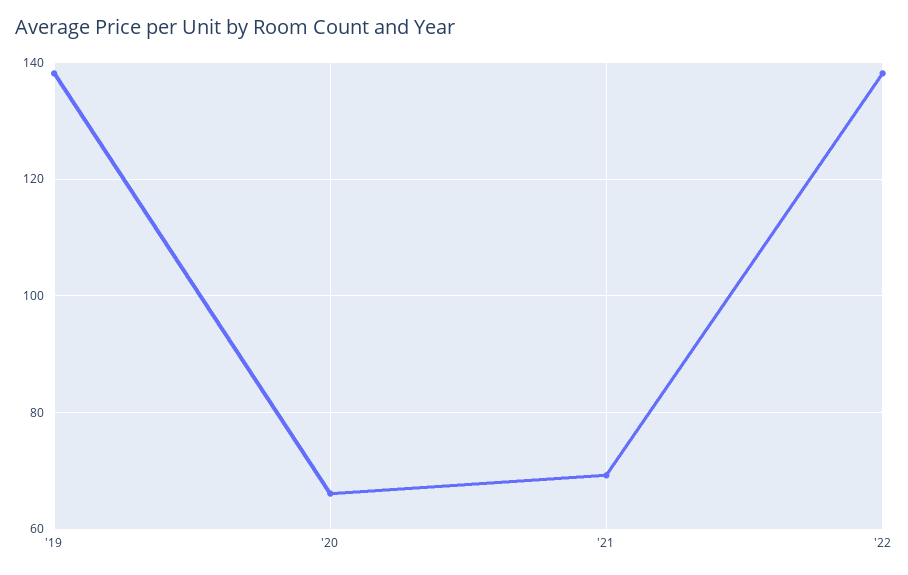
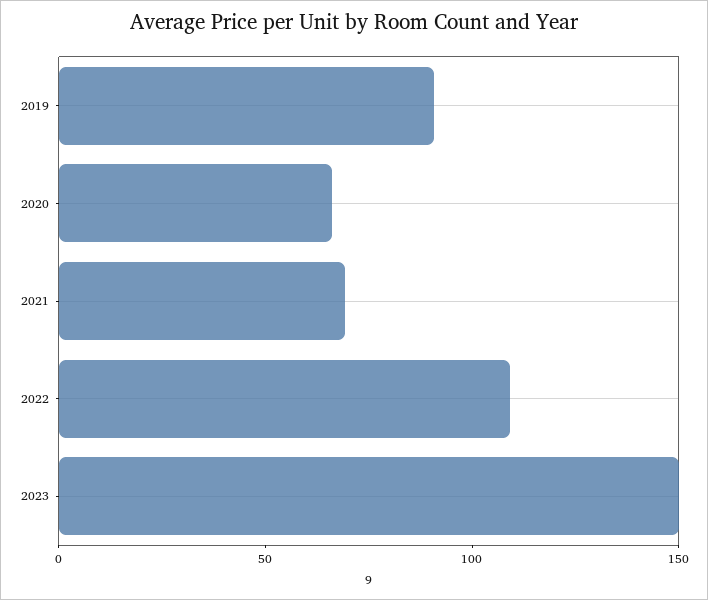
'19: 138 -> 90
'22: 138 -> 110
2023: none -> 150

